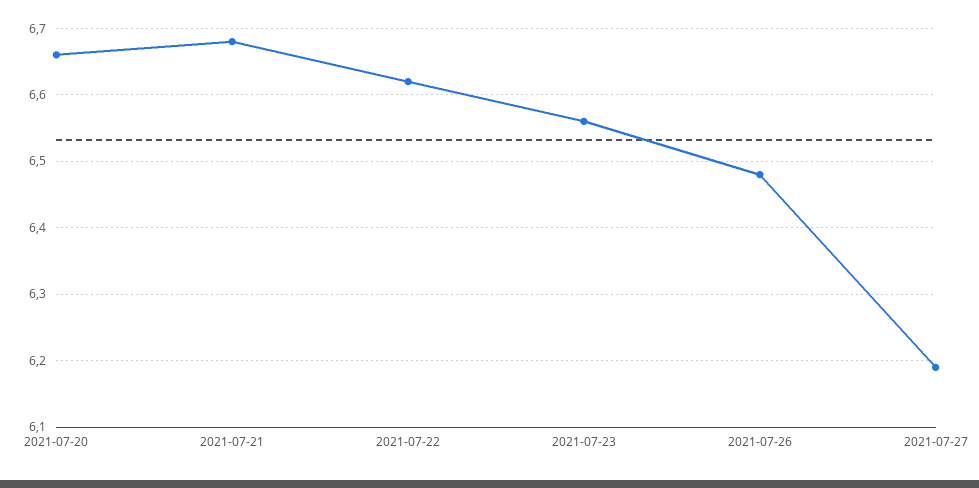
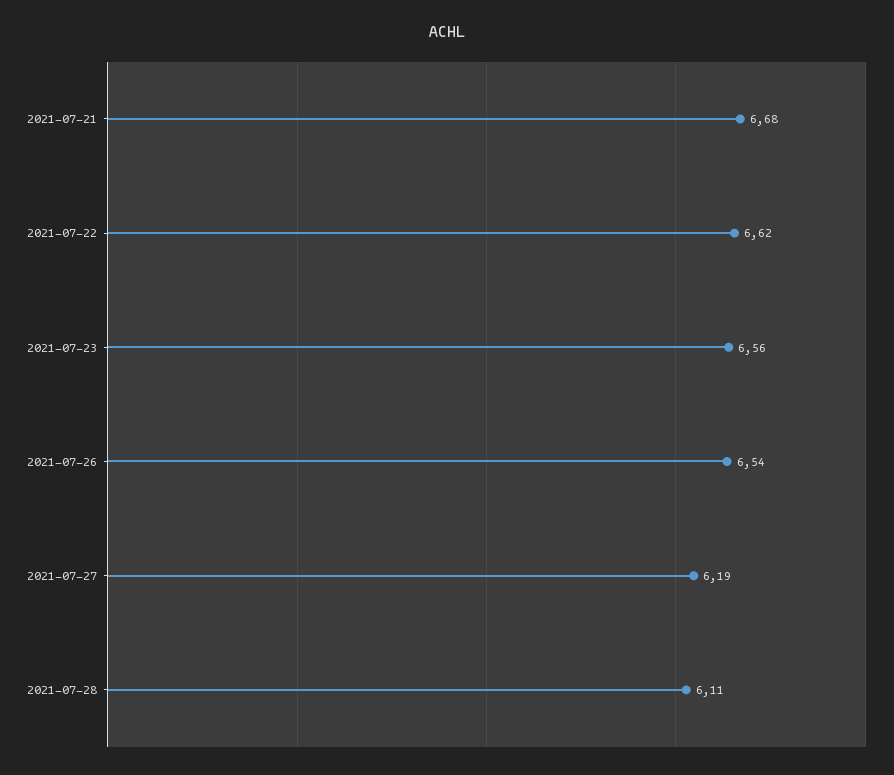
2021-07-20: 6.66 -> none
2021-07-26: 6.48 -> 6.54
2021-07-28: none -> 6.11

